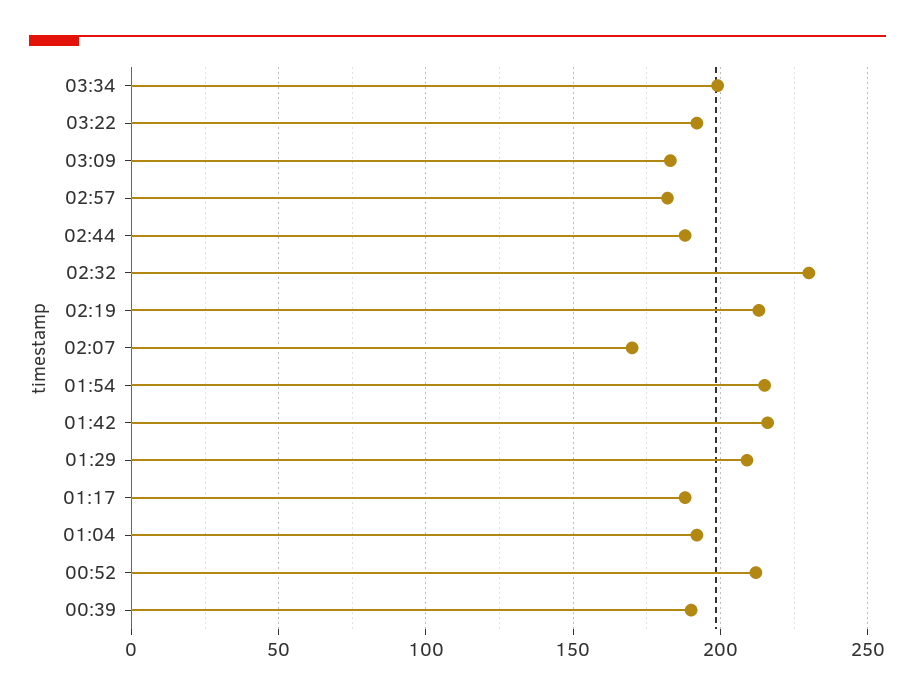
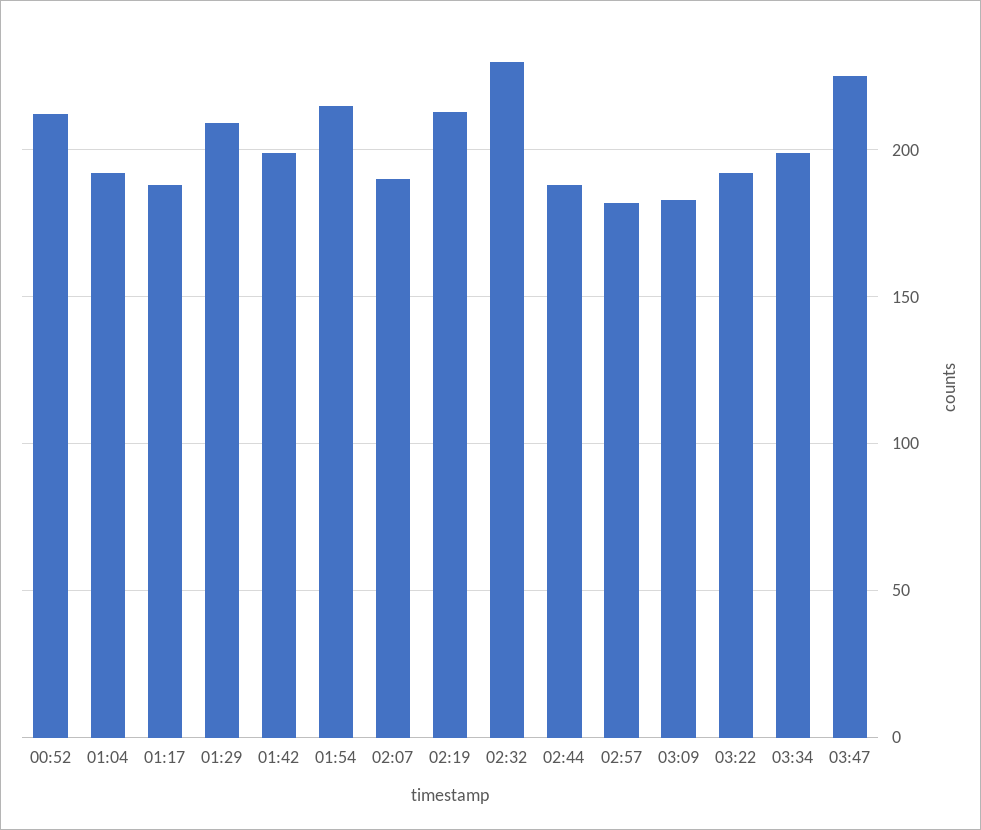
02:07: 170 -> 190
01:42: 215 -> 200
00:39: 190 -> none
03:47: none -> 225

